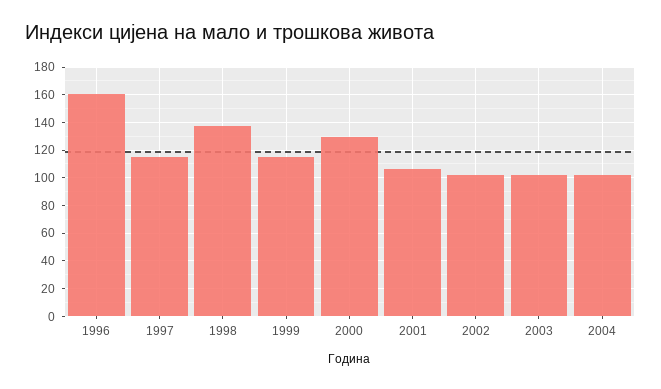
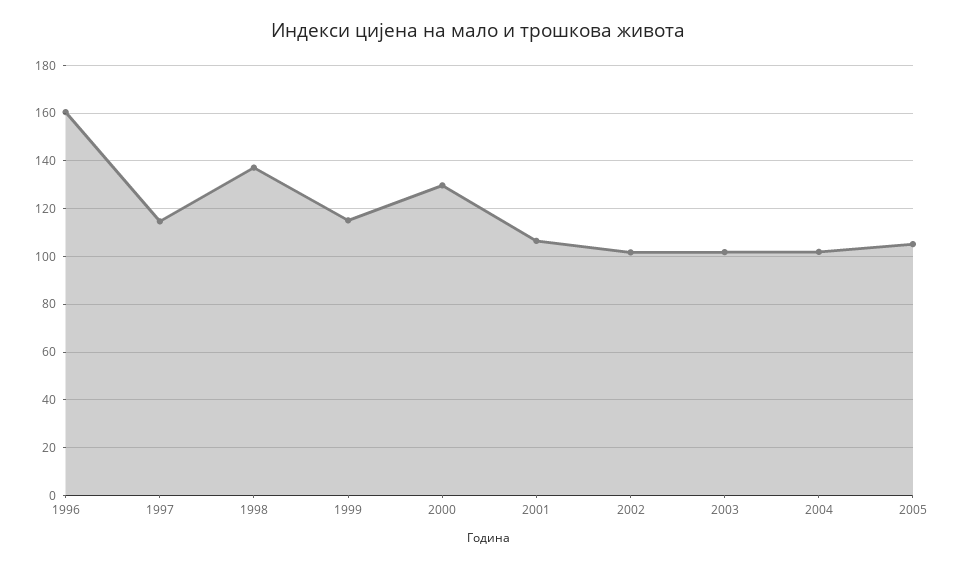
2005: none -> 105

